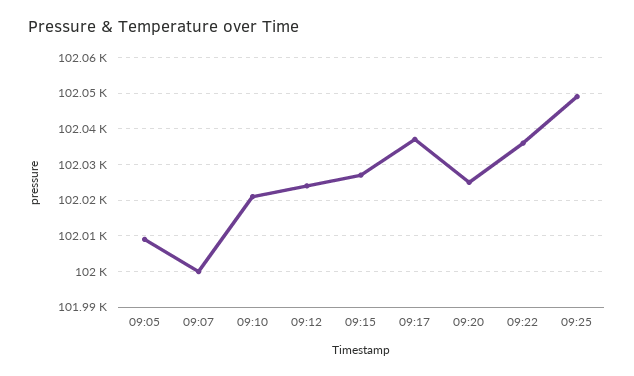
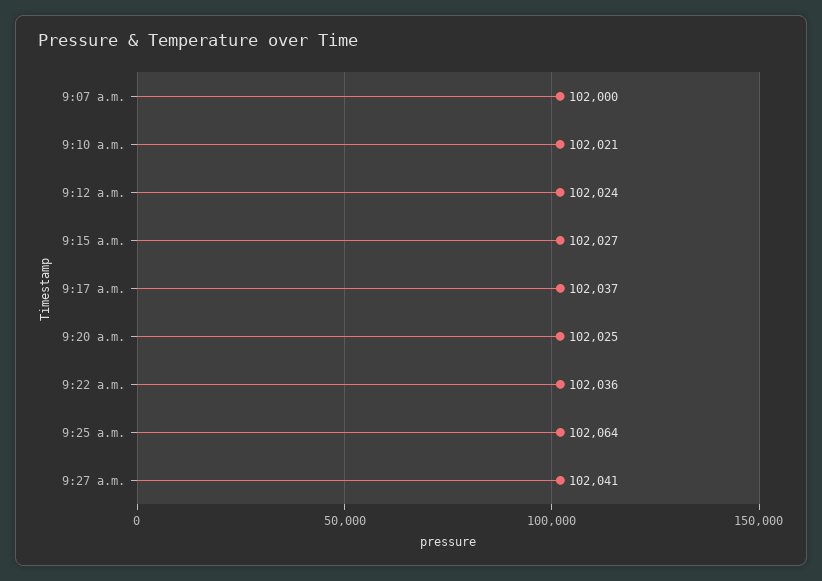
09:05: 102010 -> none
09:25: 102050 -> 102064
9:27 a.m.: none -> 102041

